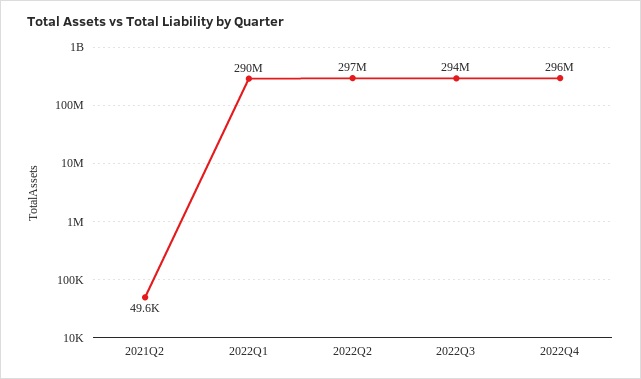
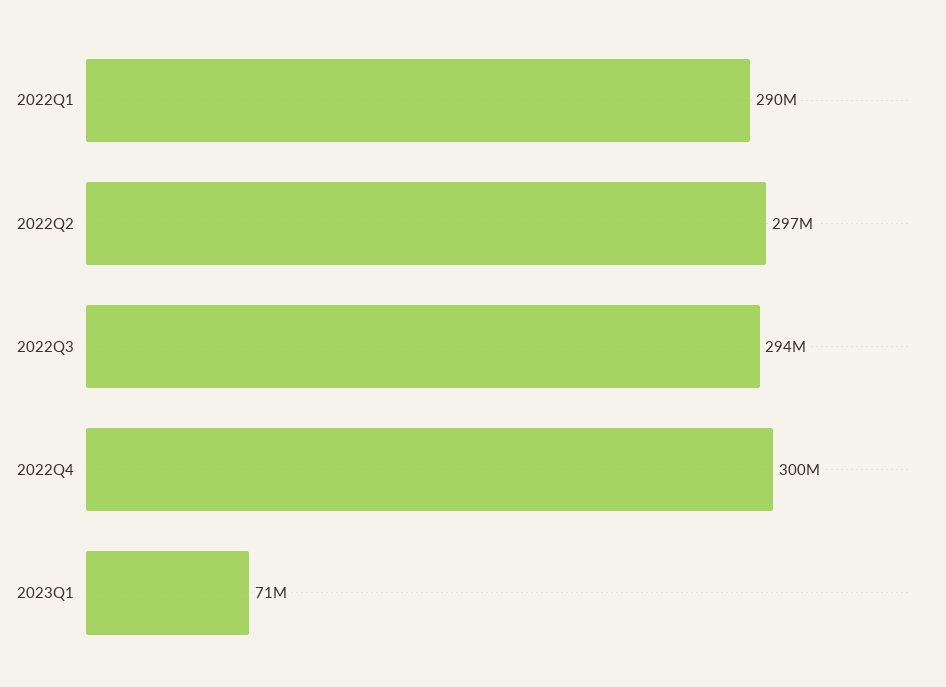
2021Q2: 49600 -> none
2022Q4: 296000000 -> 300000000
2023Q1: none -> 71000000

